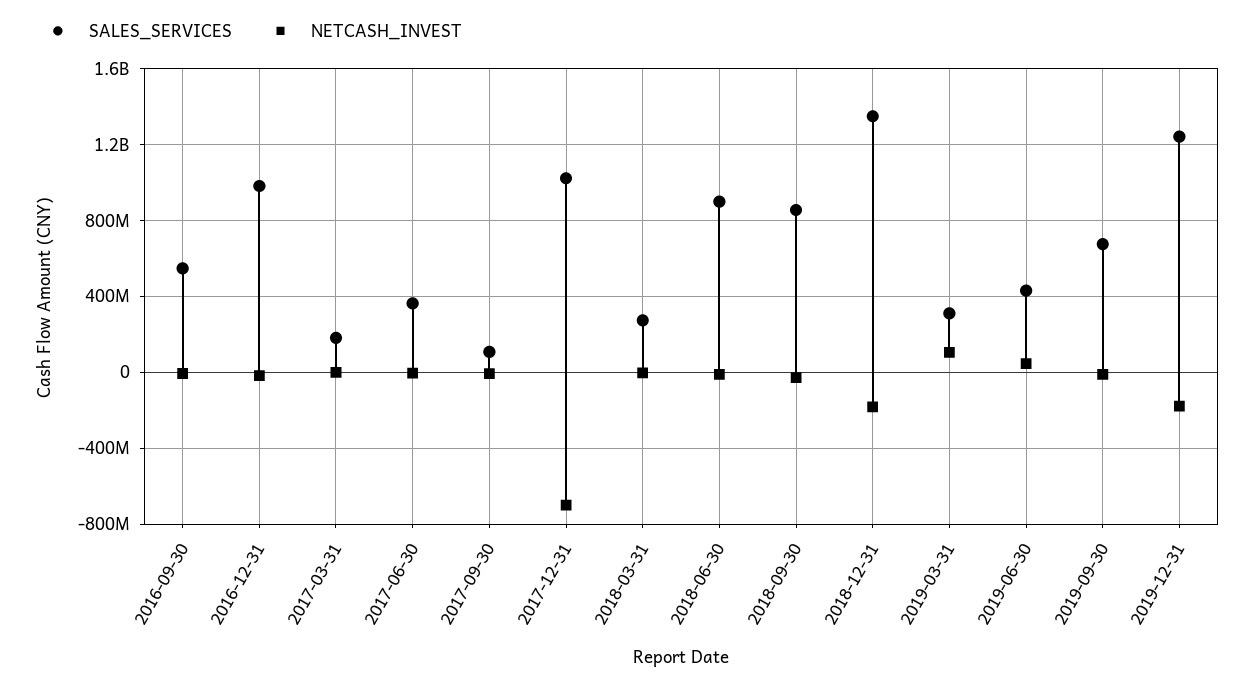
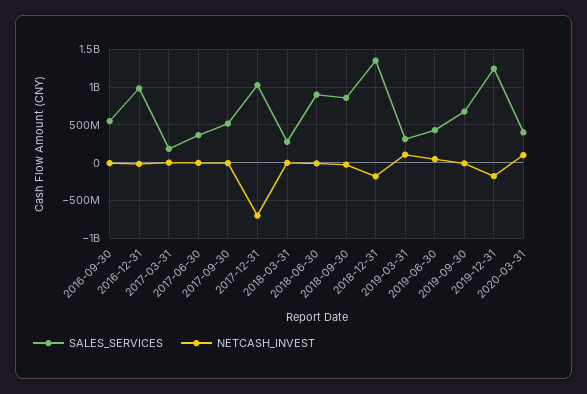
SALES_SERVICES, 2017-09-30: 100000000 -> 500000000
SALES_SERVICES, 2020-03-31: none -> 400000000
NETCASH_INVEST, 2020-03-31: none -> 100000000

